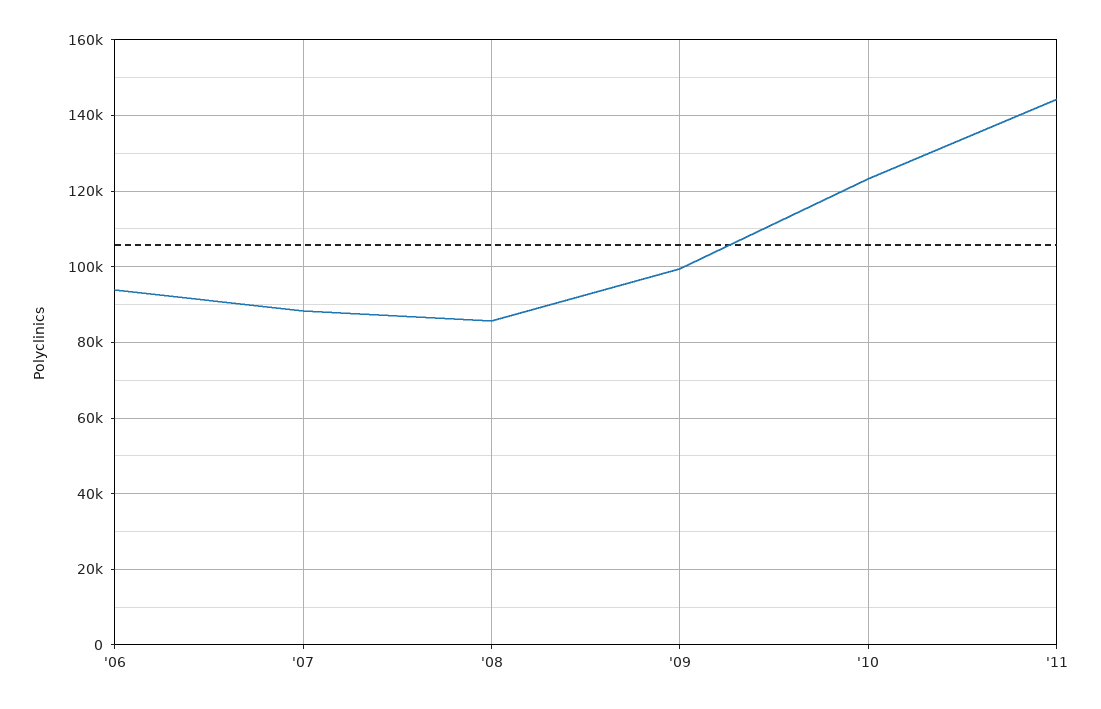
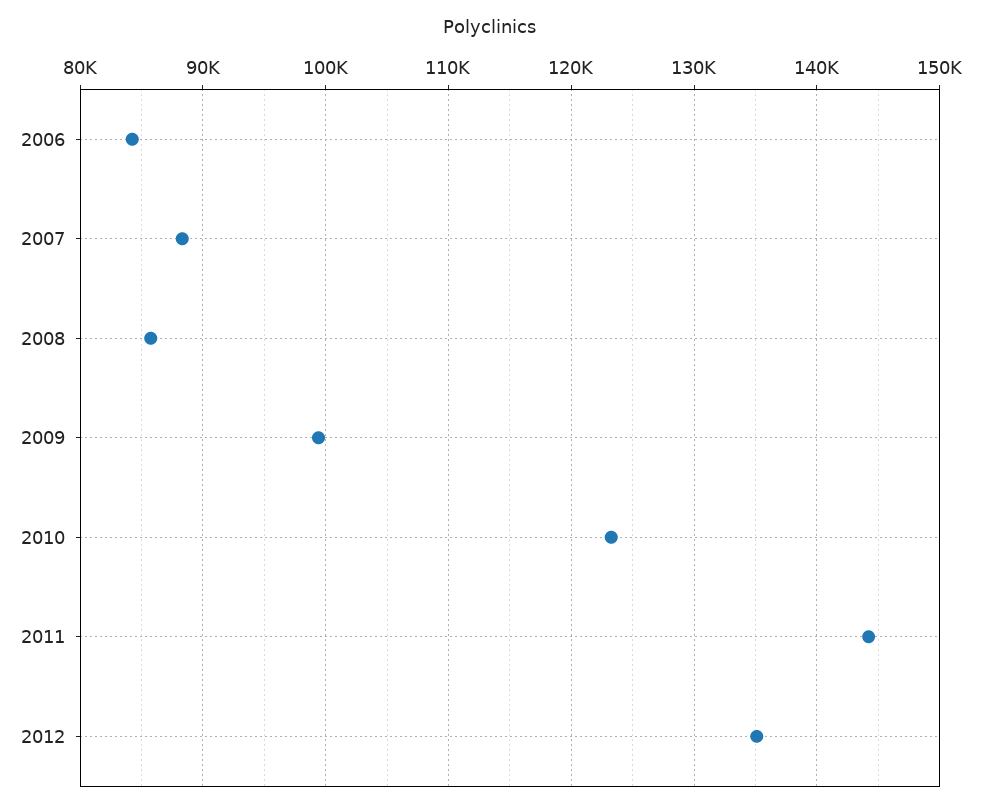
'06: 94000 -> 84000
2012: none -> 135000

